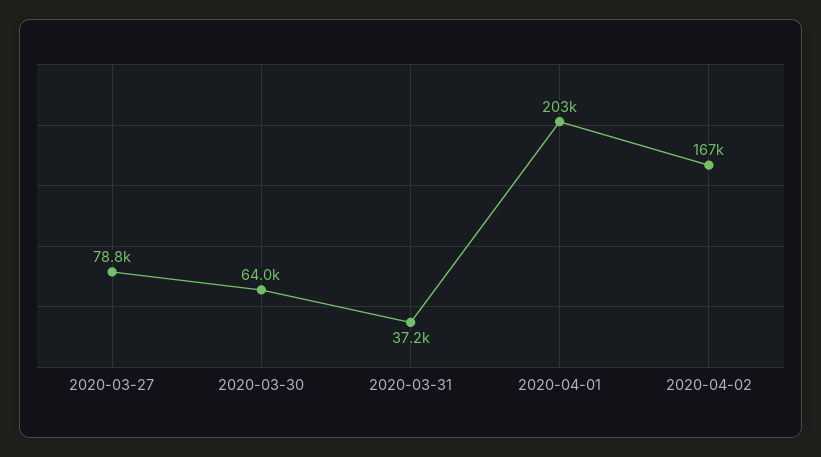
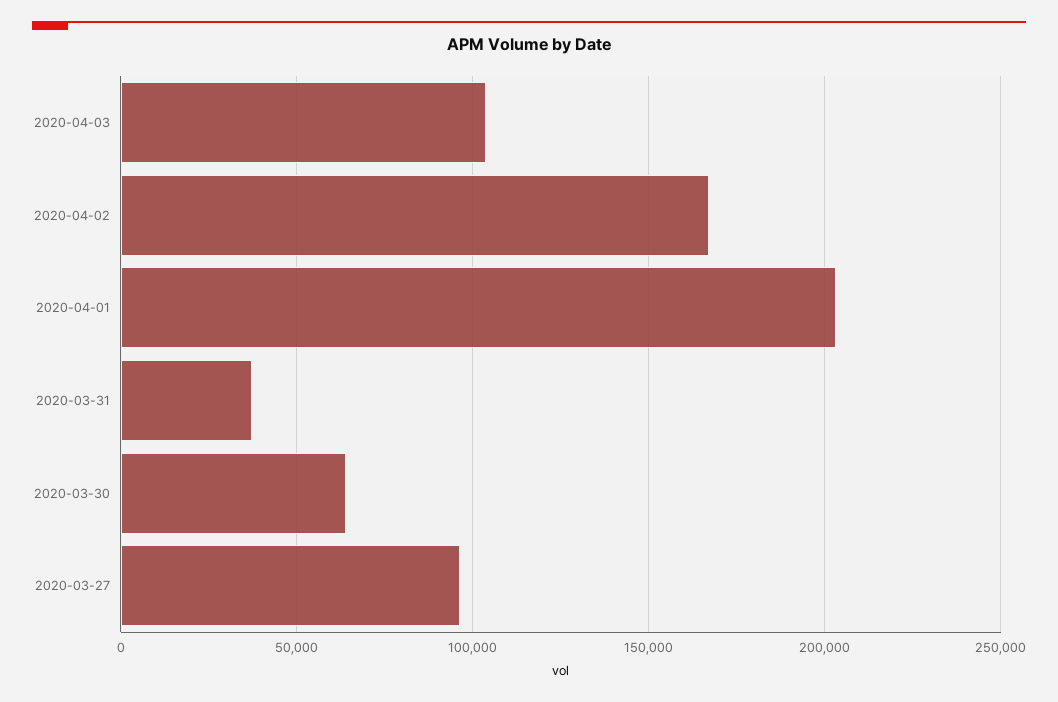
2020-03-27: 78800 -> 95000
2020-04-03: none -> 105000

